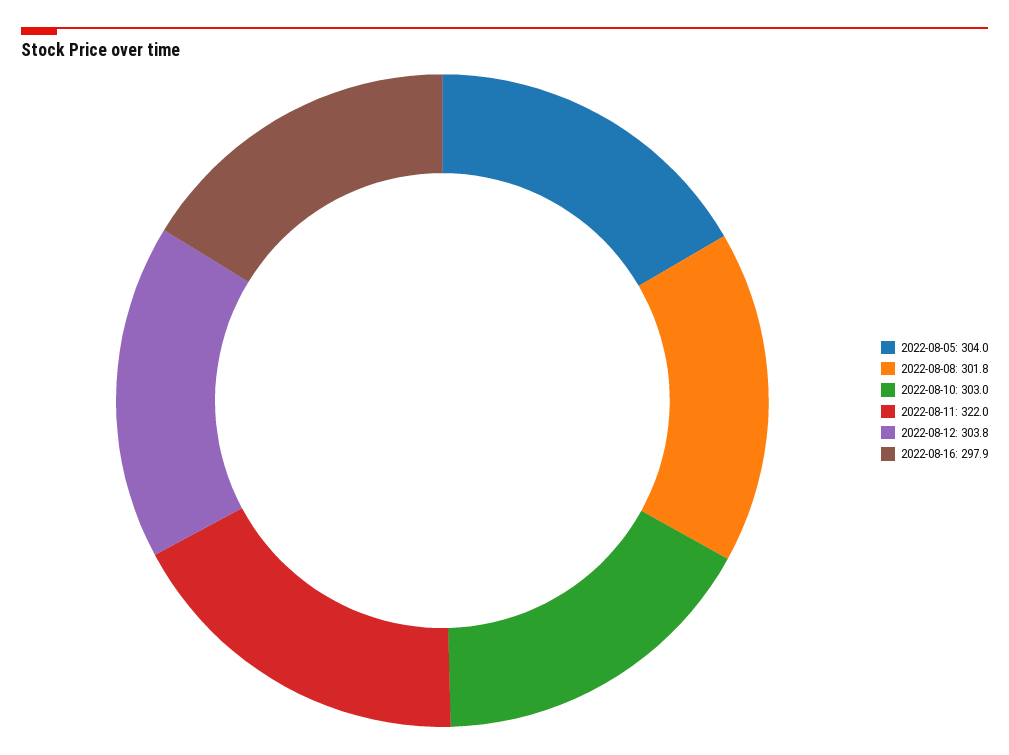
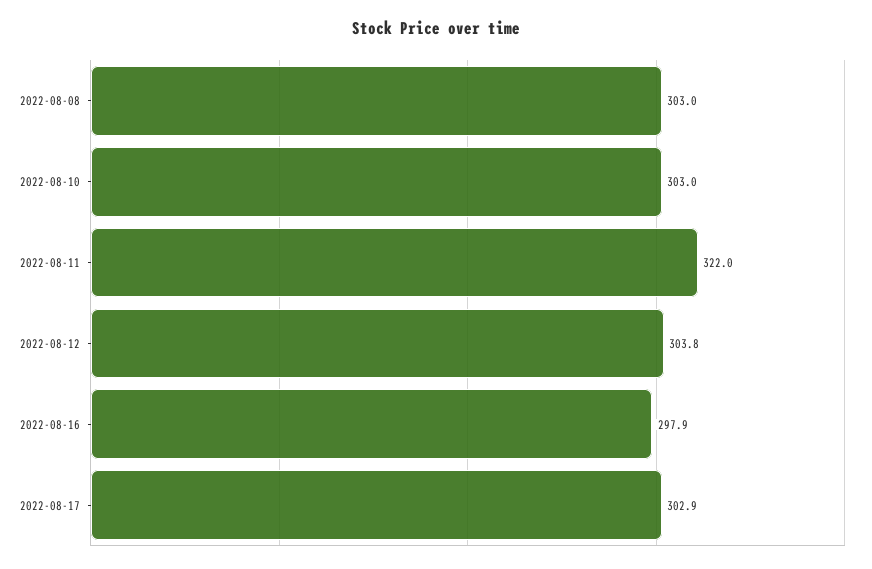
2022-08-05: 304 -> none
2022-08-08: 301.8 -> 303
2022-08-17: none -> 302.9

